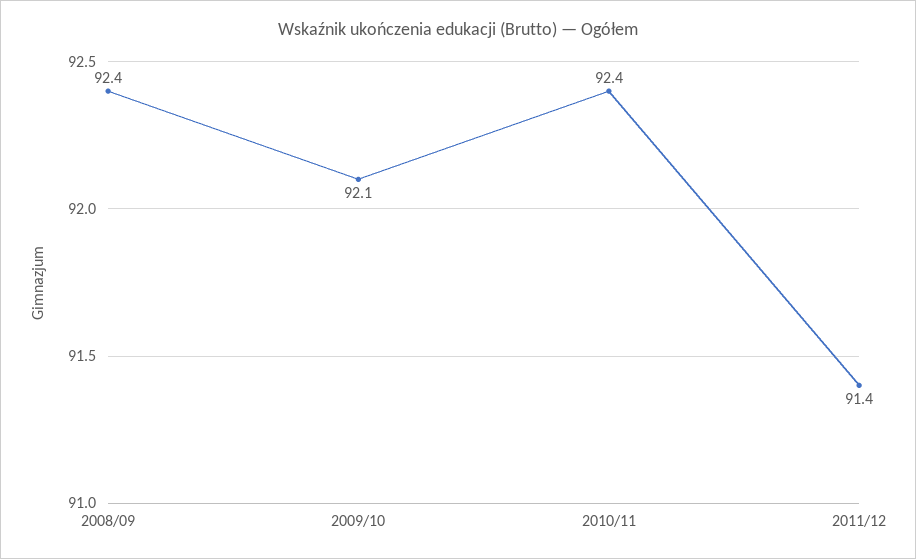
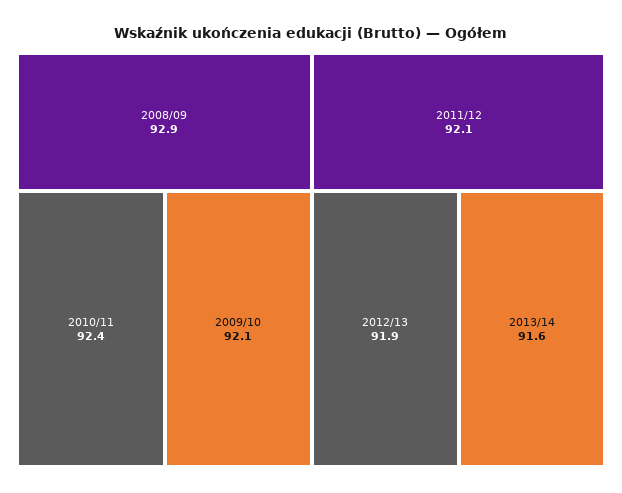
2008/09: 92.4 -> 92.9
2011/12: 91.4 -> 92.1
2012/13: none -> 91.9
2013/14: none -> 91.6

